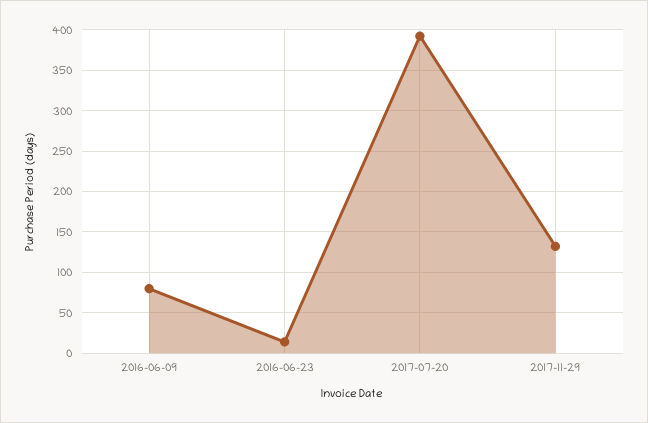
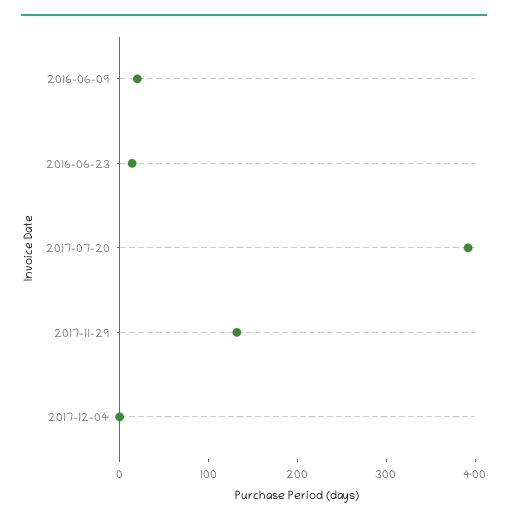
2016-06-09: 80 -> 20
2017-12-04: none -> 0

